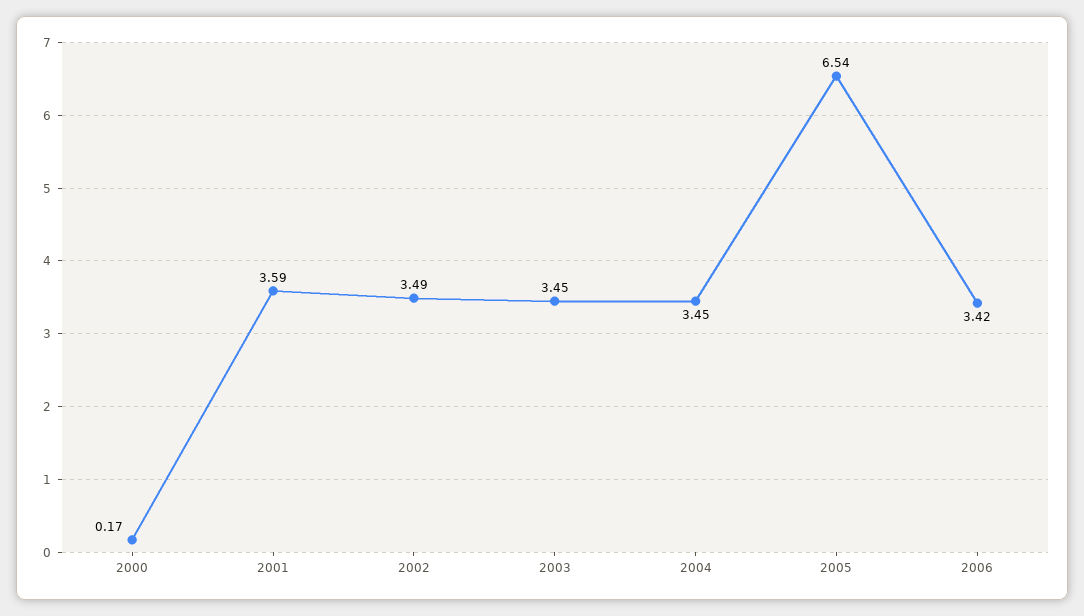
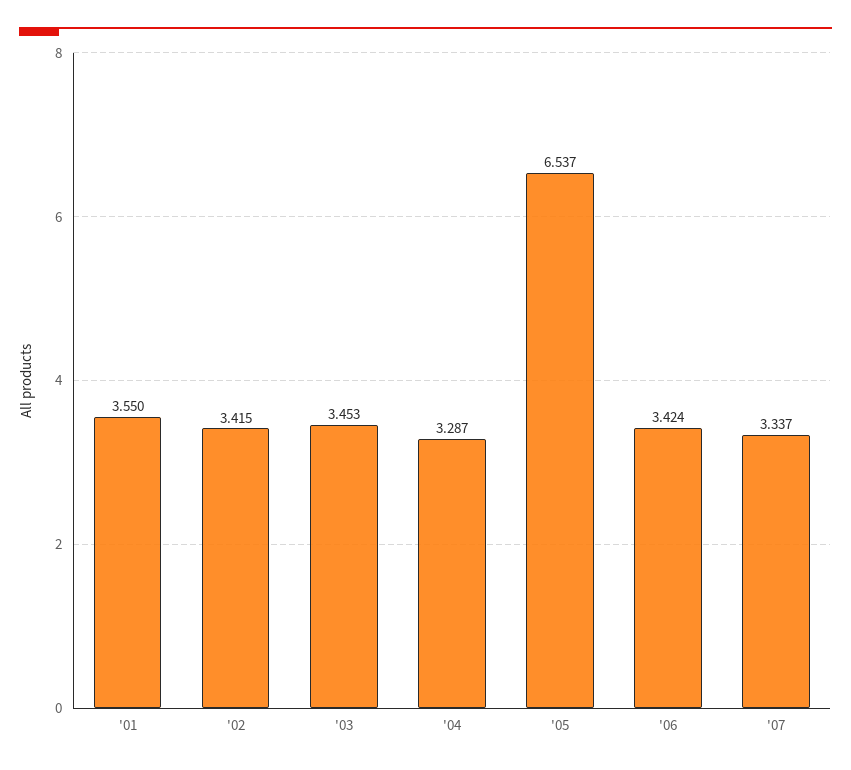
2000: 0.17 -> none
2001: 3.59 -> 3.55
2002: 3.49 -> 3.415
2004: 3.45 -> 3.287
'07: none -> 3.337

